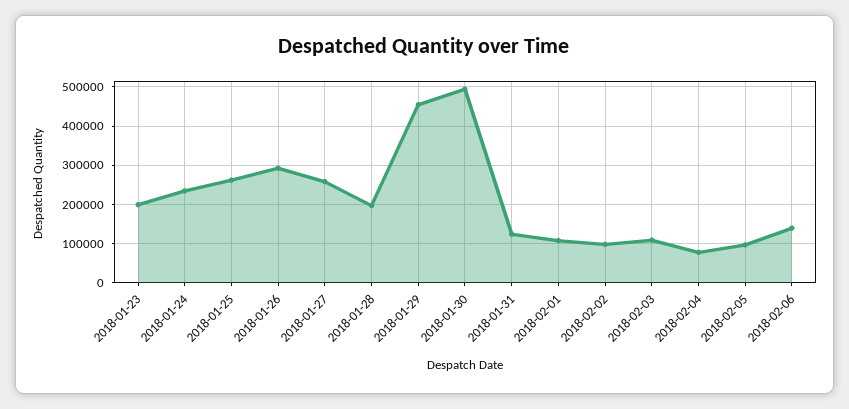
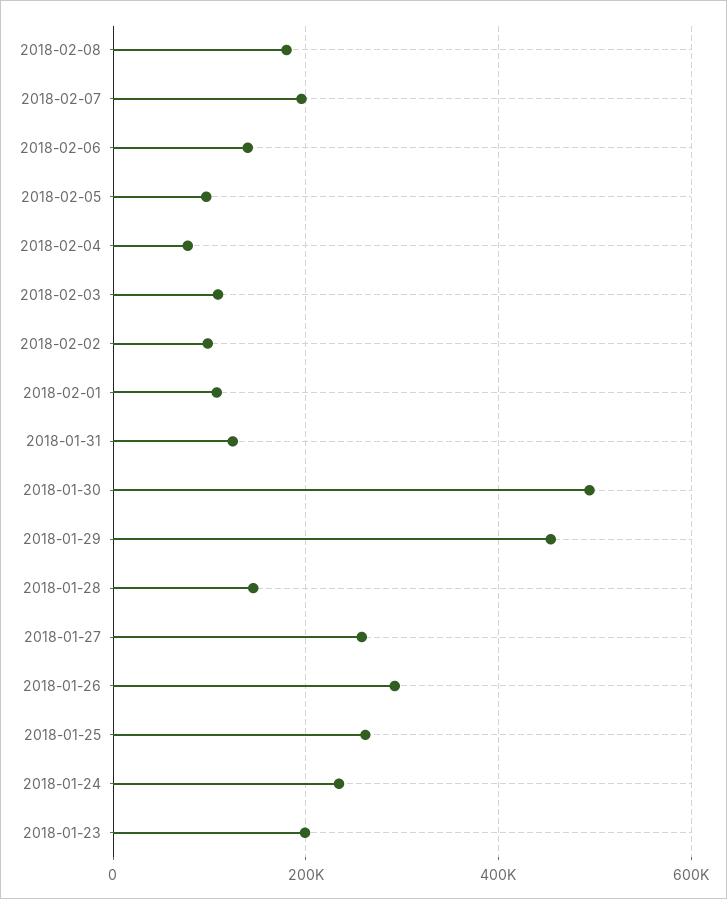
2018-01-28: 200000 -> 140000
2018-02-08: none -> 180000
2018-02-07: none -> 200000

